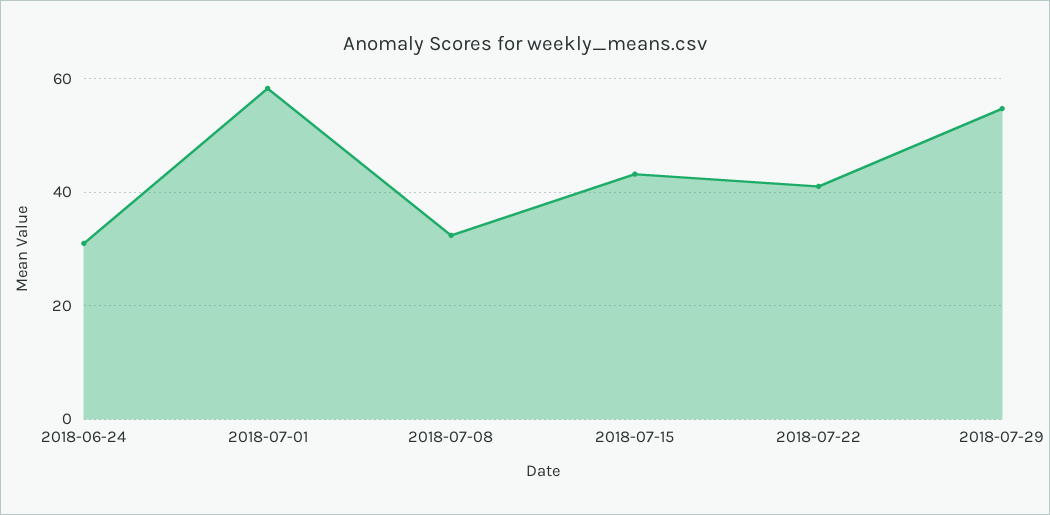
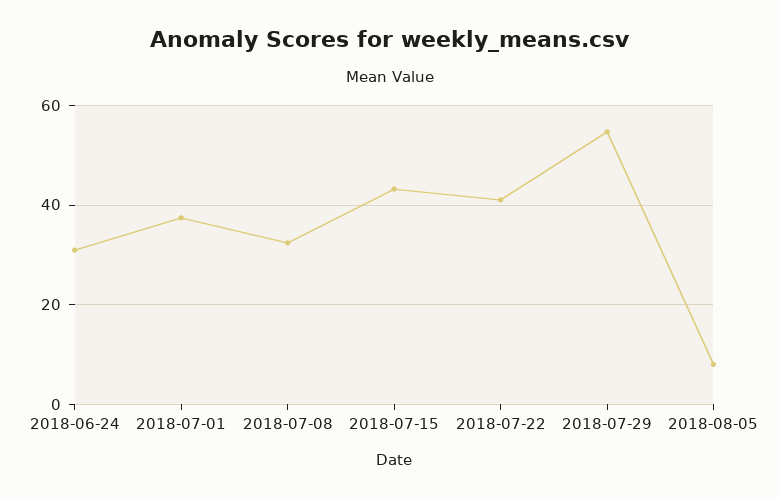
2018-07-01: 58 -> 38
2018-08-05: none -> 8

